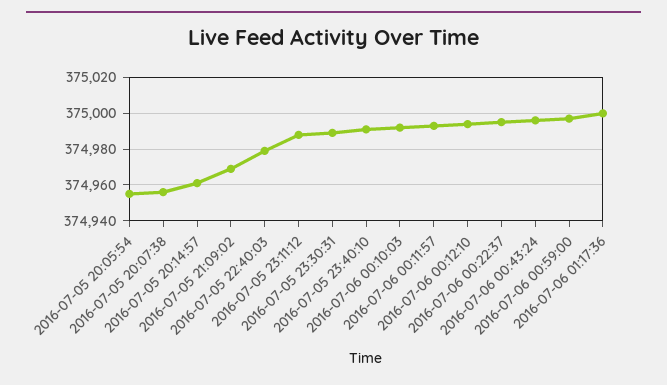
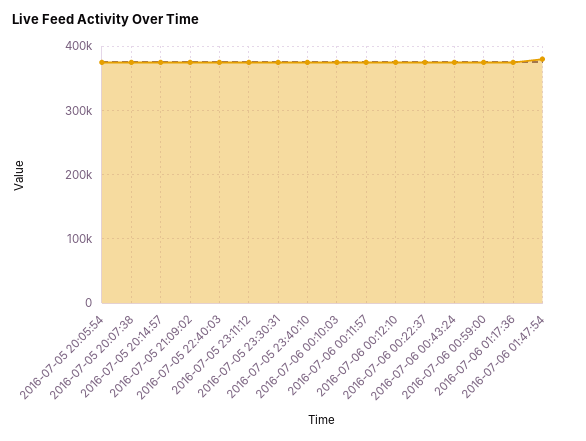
2016-07-06 01:47:54: none -> 380000

